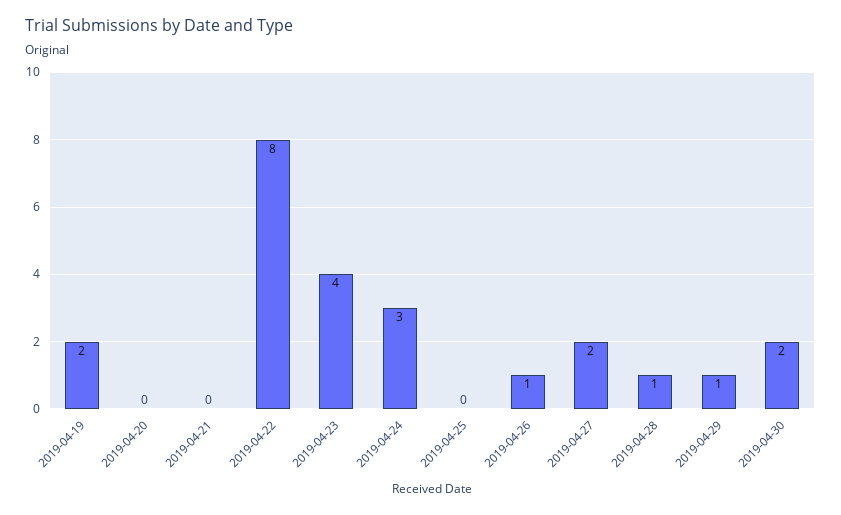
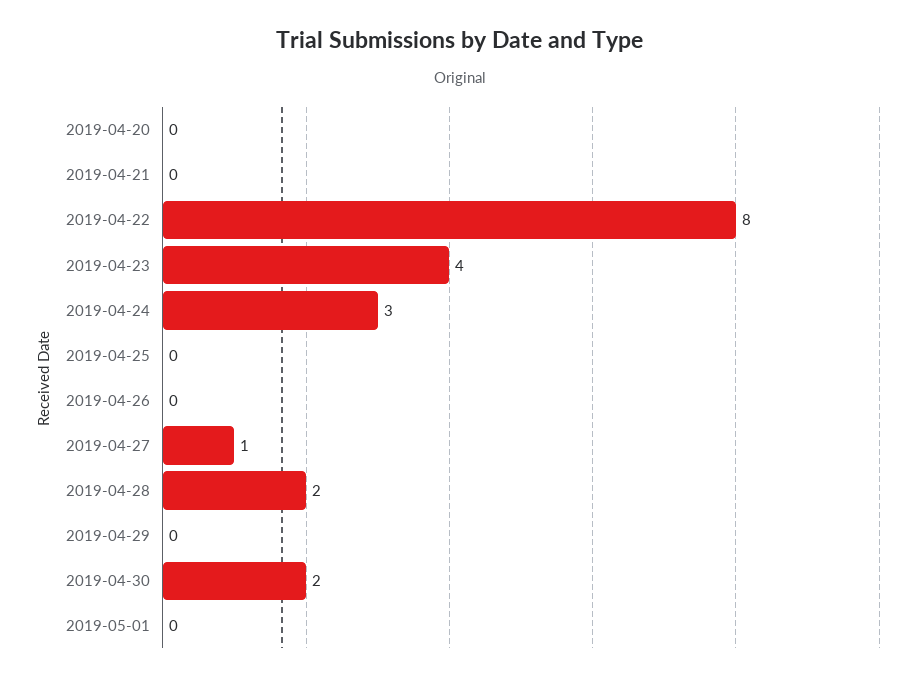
2019-04-19: 2 -> none
2019-04-26: 1 -> 0
2019-04-27: 2 -> 1
2019-04-28: 1 -> 2
2019-04-29: 1 -> 0
2019-05-01: none -> 0

